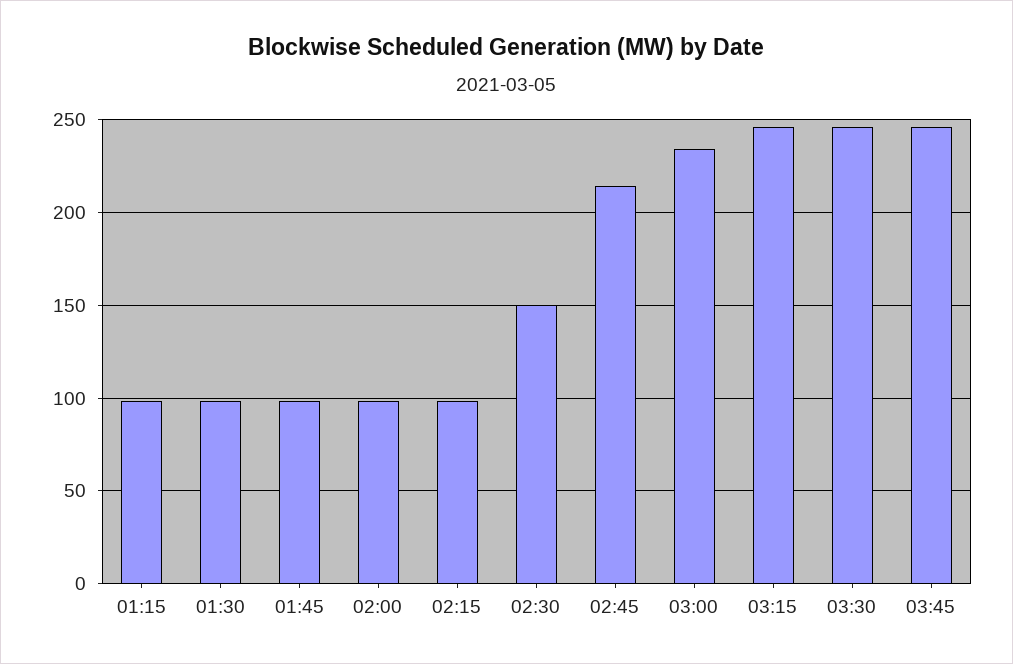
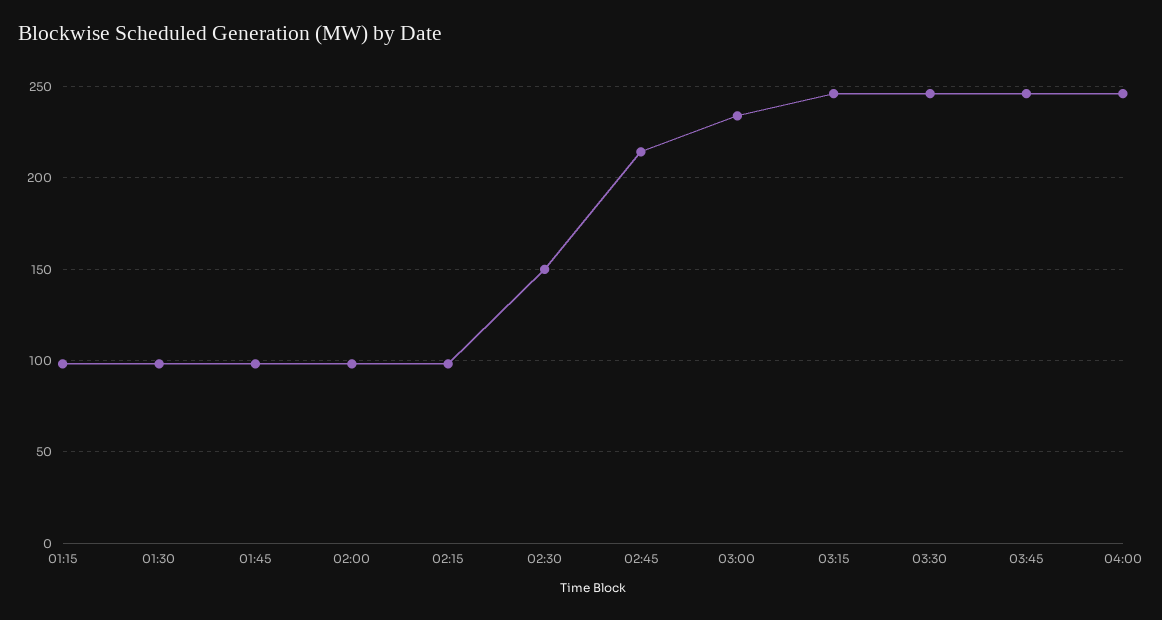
04:00: none -> 245

